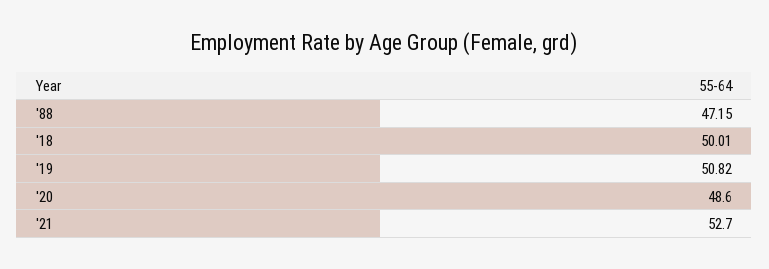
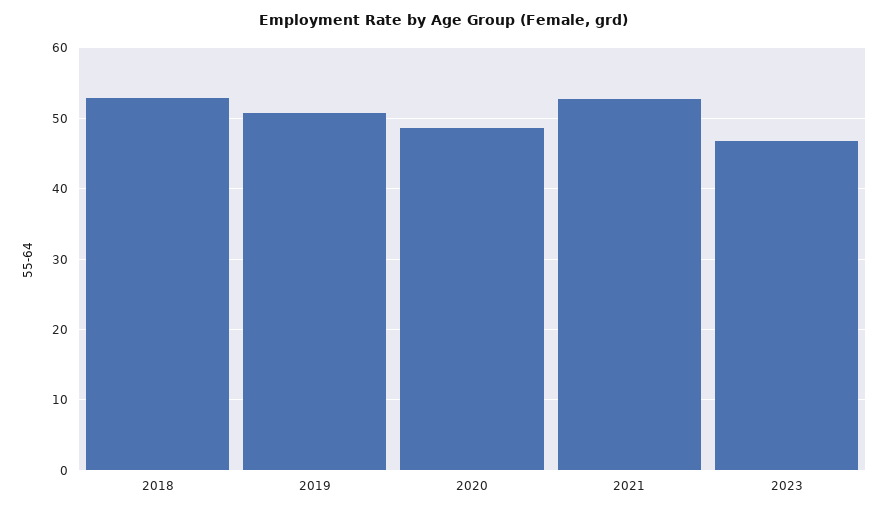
'88: 47.15 -> none
'18: 50.01 -> 53
2023: none -> 47

